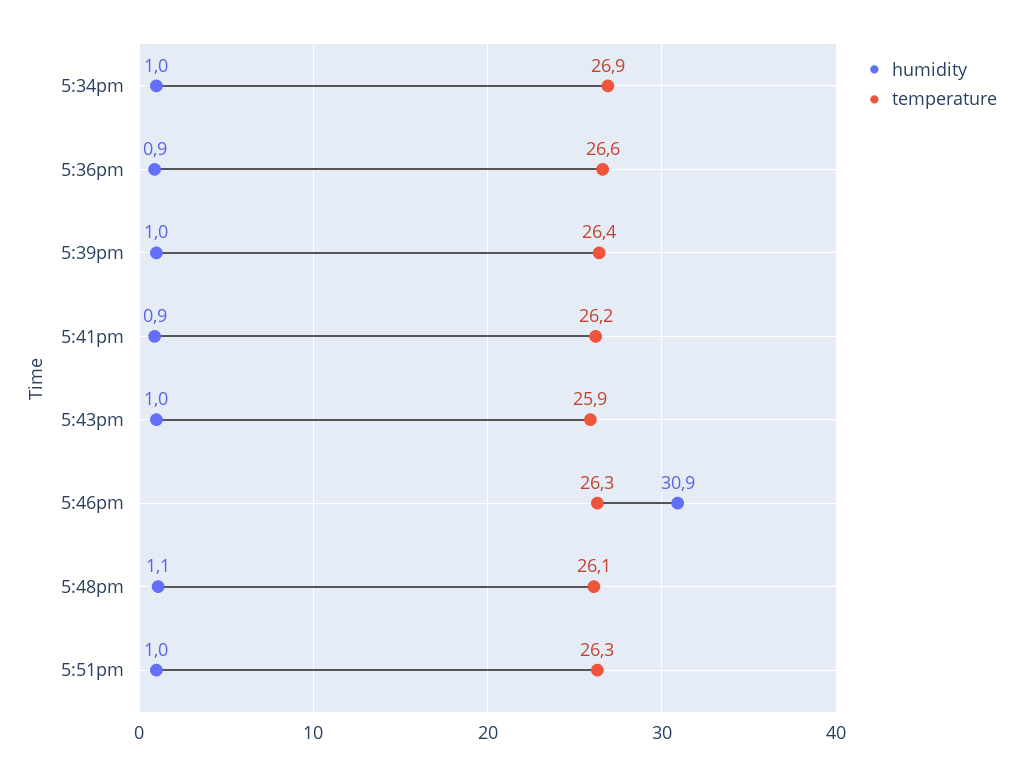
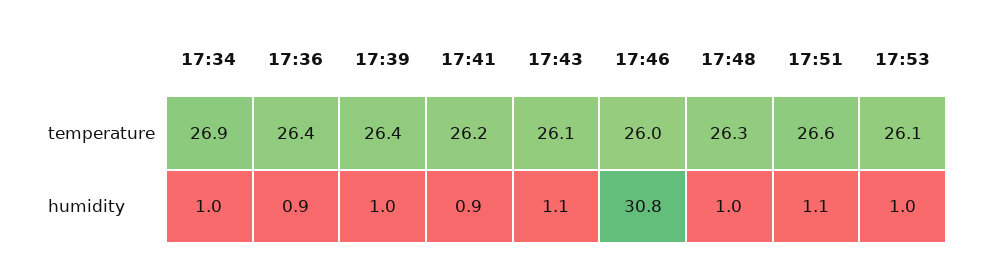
temperature, 5:36pm: 26.6 -> 26.4
humidity, 5:43pm: 1 -> 1.1
temperature, 5:43pm: 25.9 -> 26.1
humidity, 5:46pm: 30.9 -> 30.8
temperature, 5:46pm: 26.3 -> 26
humidity, 5:48pm: 1.1 -> 1
temperature, 5:48pm: 26.1 -> 26.3
humidity, 5:51pm: 1 -> 1.1
temperature, 5:51pm: 26.3 -> 26.6
temperature, 17:53: none -> 26.1
humidity, 17:53: none -> 1

